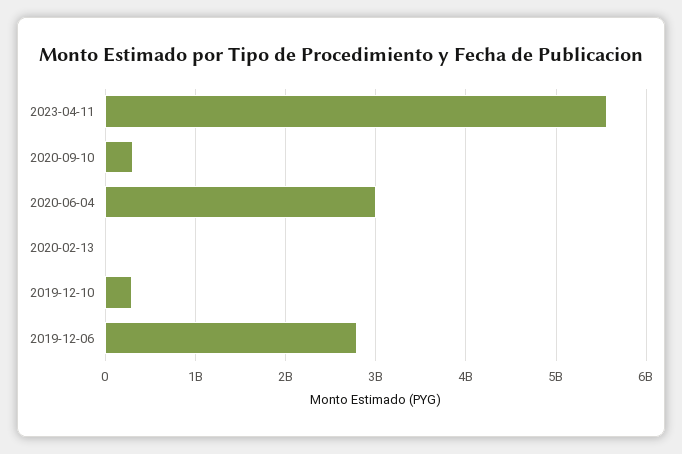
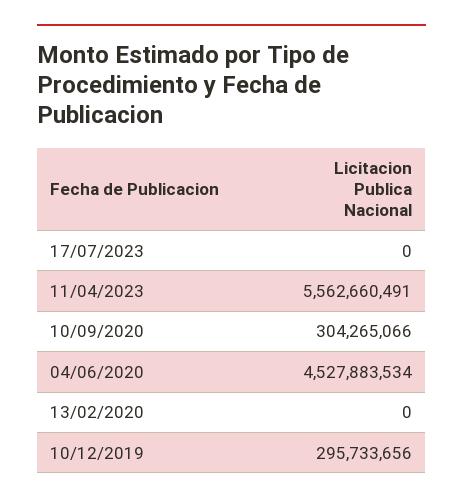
2020-06-04: 3000000000 -> 4527883534
2019-12-06: 2800000000 -> none
17/07/2023: none -> 0

